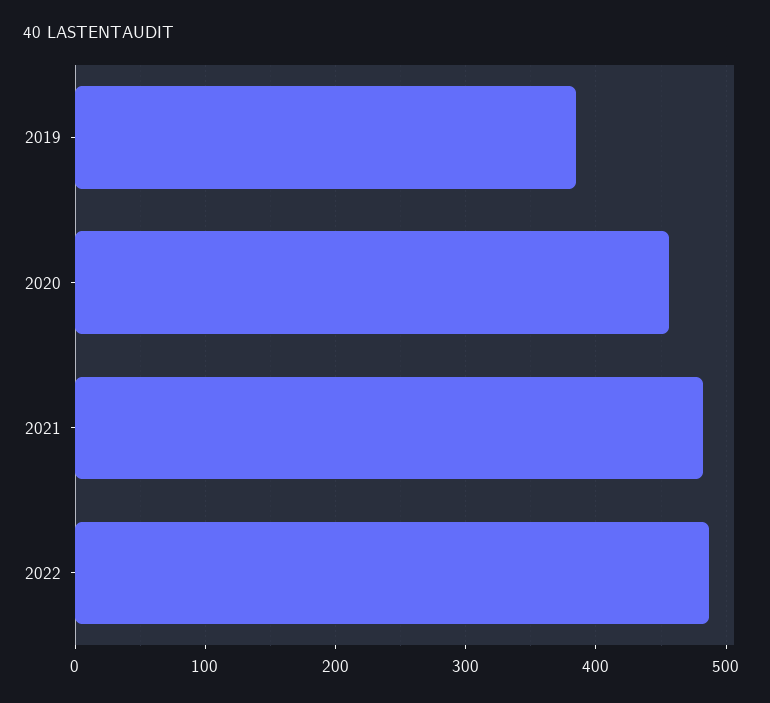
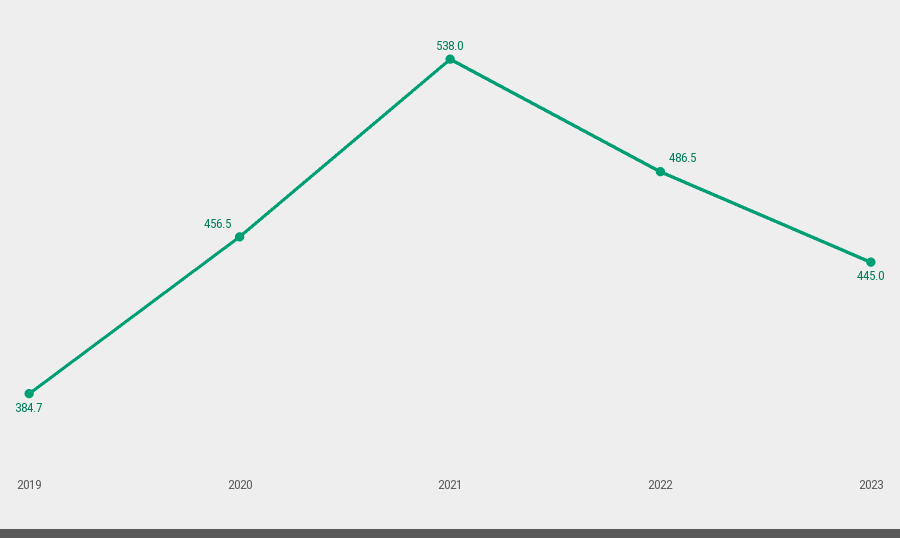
2021: 480 -> 538
2023: none -> 445

